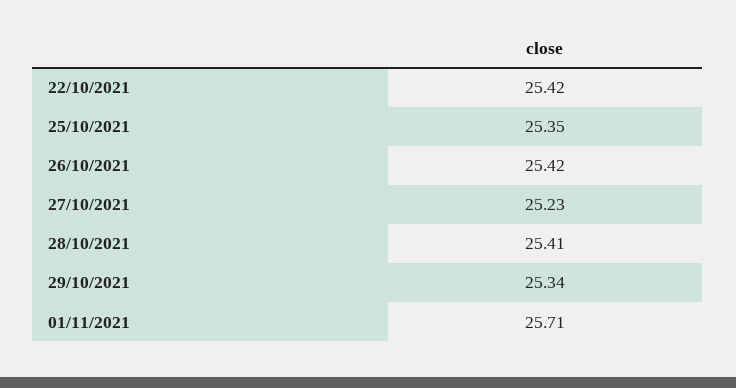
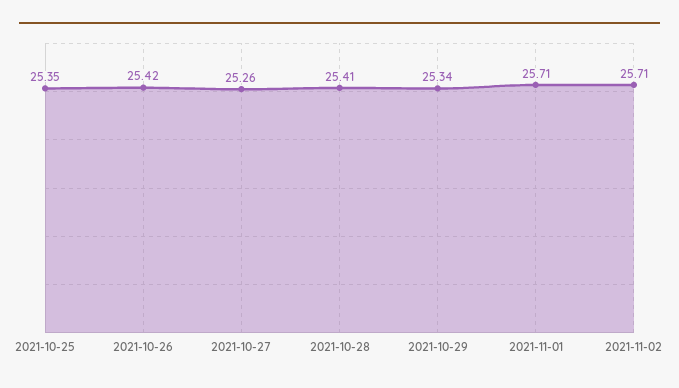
22/10/2021: 25.42 -> none
27/10/2021: 25.23 -> 25.26
2021-11-02: none -> 25.71

